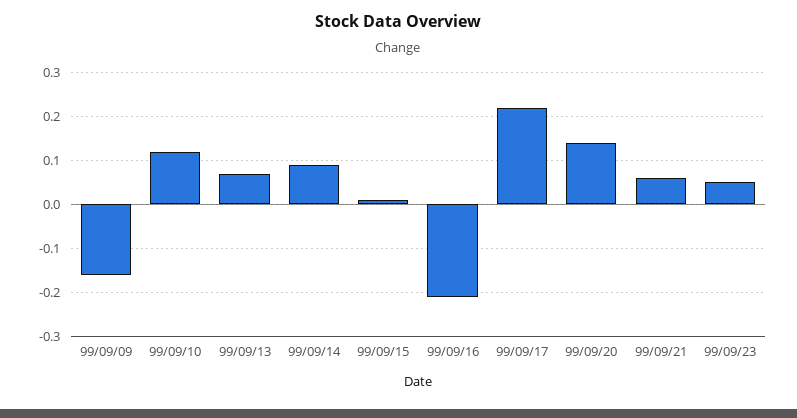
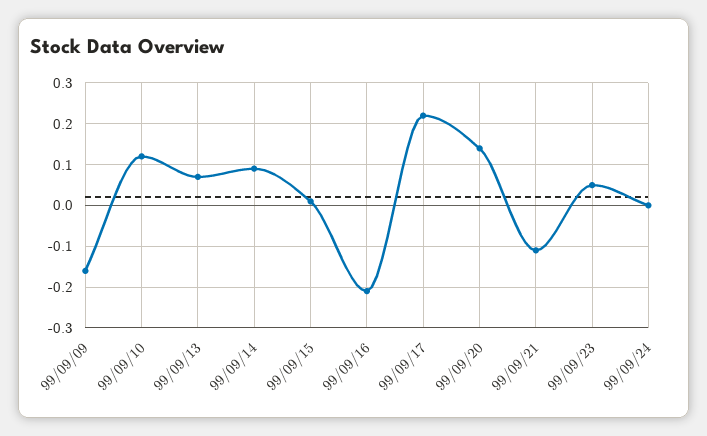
99/09/21: 0.05 -> -0.1
99/09/24: none -> 0

